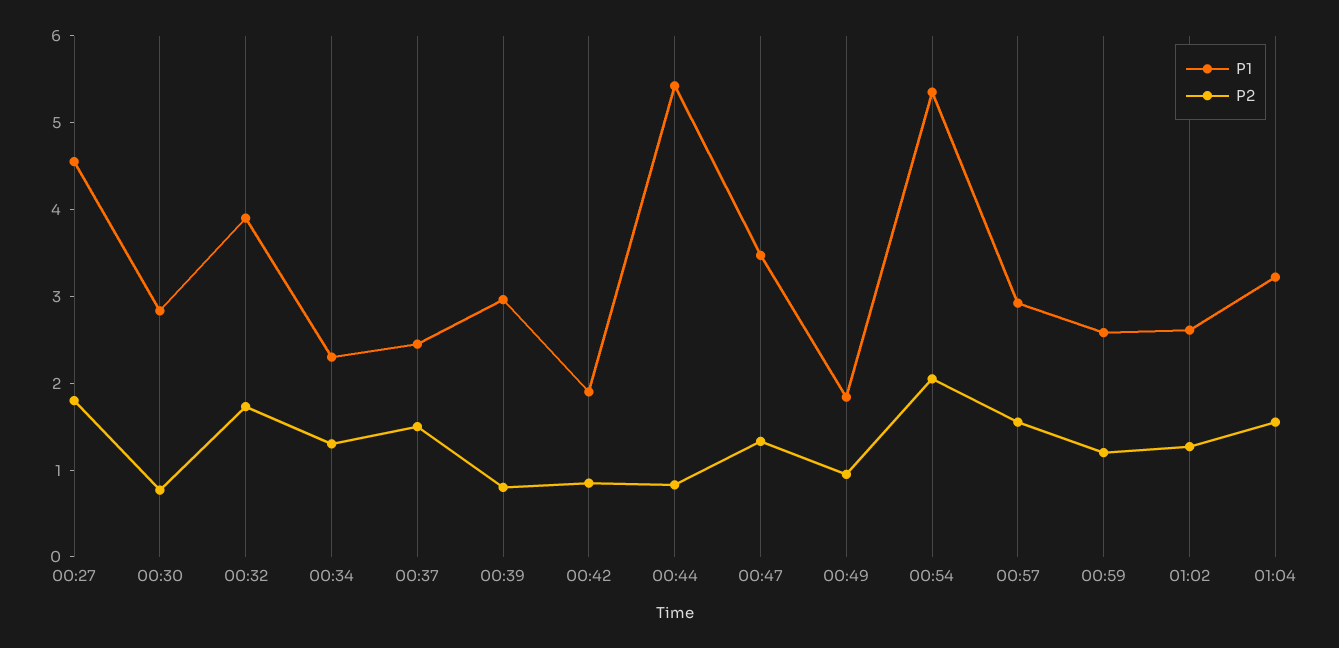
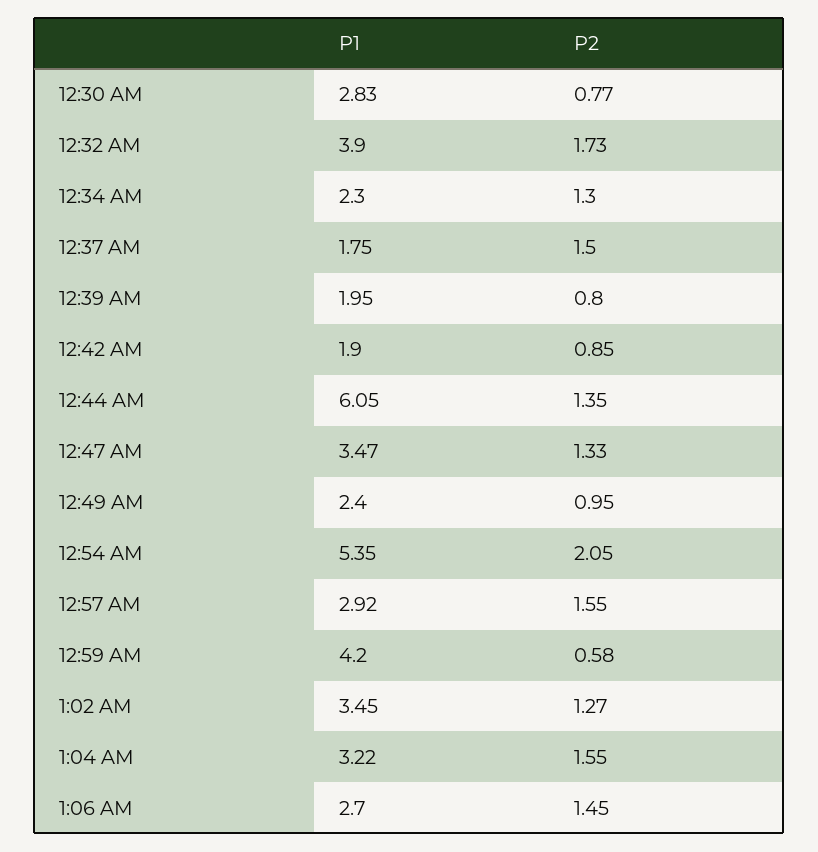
P1, 00:27: 4.6 -> none
P2, 00:27: 1.8 -> none
P1, 00:37: 2.4 -> 1.75
P1, 00:39: 3 -> 1.95
P1, 00:44: 5.4 -> 6.05
P2, 00:44: 0.8 -> 1.35
P1, 00:49: 1.8 -> 2.4
P1, 00:59: 2.6 -> 4.2
P2, 00:59: 1.2 -> 0.58
P1, 01:02: 2.6 -> 3.45
P1, 1:06 AM: none -> 2.7
P2, 1:06 AM: none -> 1.45

